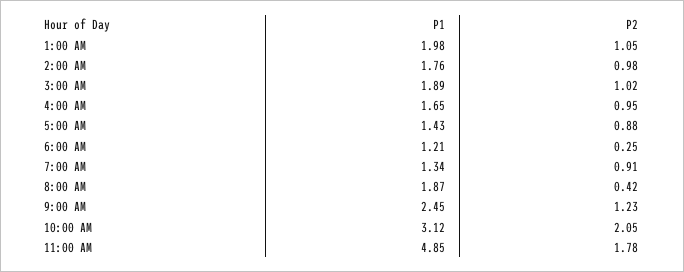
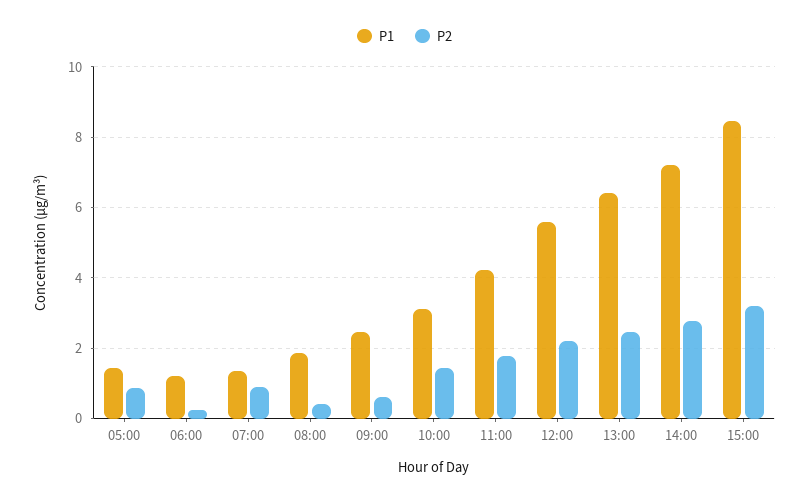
P1, 1:00 AM: 1.98 -> none
P2, 1:00 AM: 1.05 -> none
P1, 2:00 AM: 1.76 -> none
P2, 2:00 AM: 0.98 -> none
P1, 3:00 AM: 1.89 -> none
P2, 3:00 AM: 1.02 -> none
P1, 4:00 AM: 1.65 -> none
P2, 4:00 AM: 0.95 -> none
P2, 9:00 AM: 1.23 -> 0.6
P2, 10:00 AM: 2.05 -> 1.4
P1, 11:00 AM: 4.85 -> 4.2
P1, 12:00: none -> 5.6
P2, 12:00: none -> 2.2
P1, 13:00: none -> 6.4
P2, 13:00: none -> 2.4
P1, 14:00: none -> 7.2
P2, 14:00: none -> 2.8
P1, 15:00: none -> 8.4
P2, 15:00: none -> 3.2

